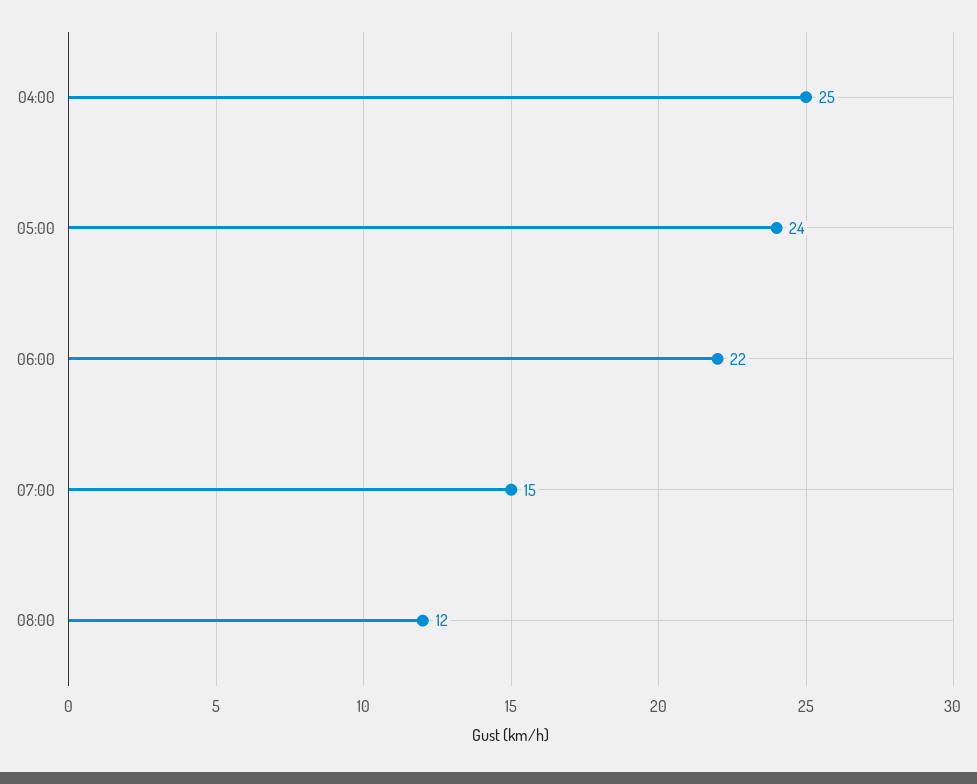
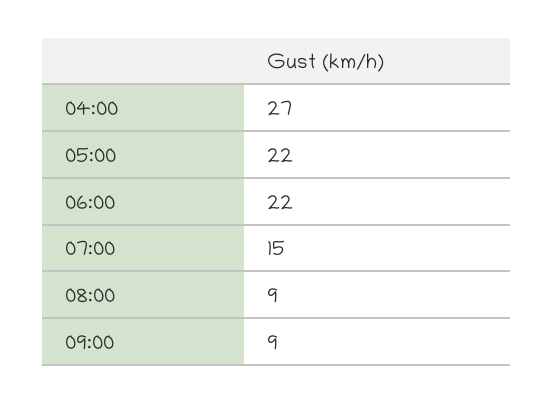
04:00: 25 -> 27
05:00: 24 -> 22
08:00: 12 -> 9
09:00: none -> 9

